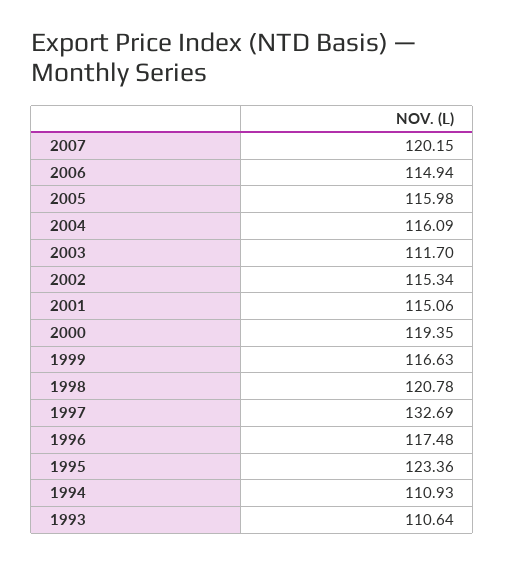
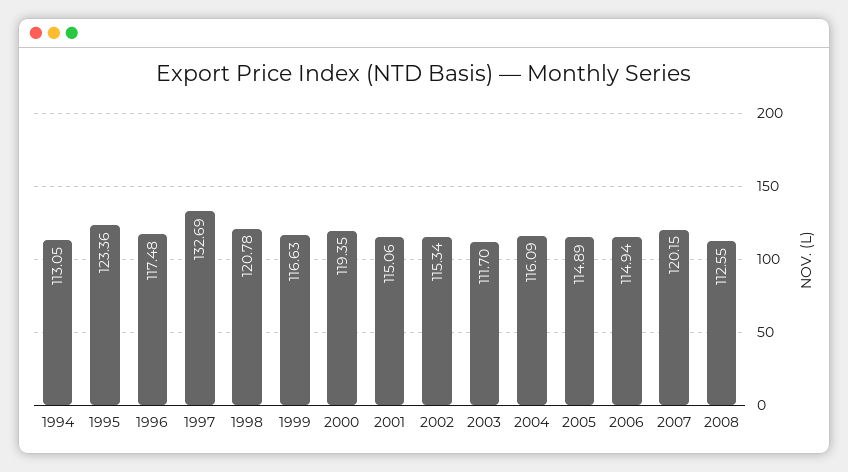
2005: 115.98 -> 114.89
1994: 110.93 -> 113.05
1993: 110.64 -> none
2008: none -> 112.55

